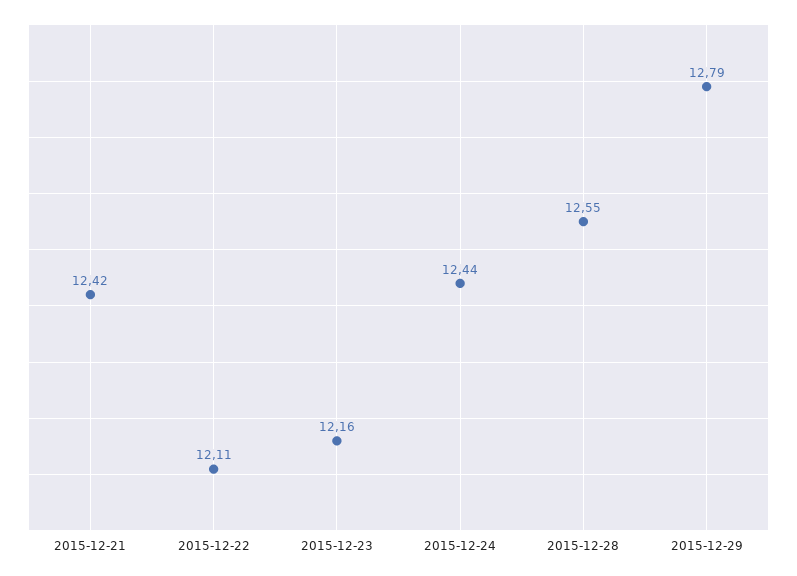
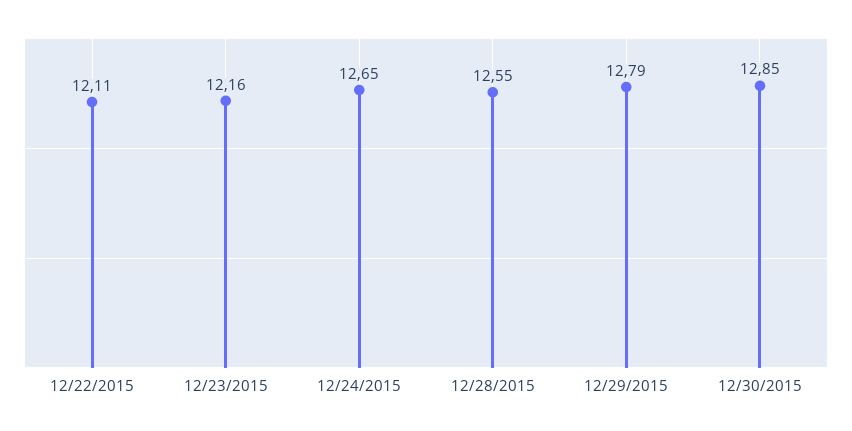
2015-12-21: 12.42 -> none
2015-12-24: 12.44 -> 12.65
12/30/2015: none -> 12.85

